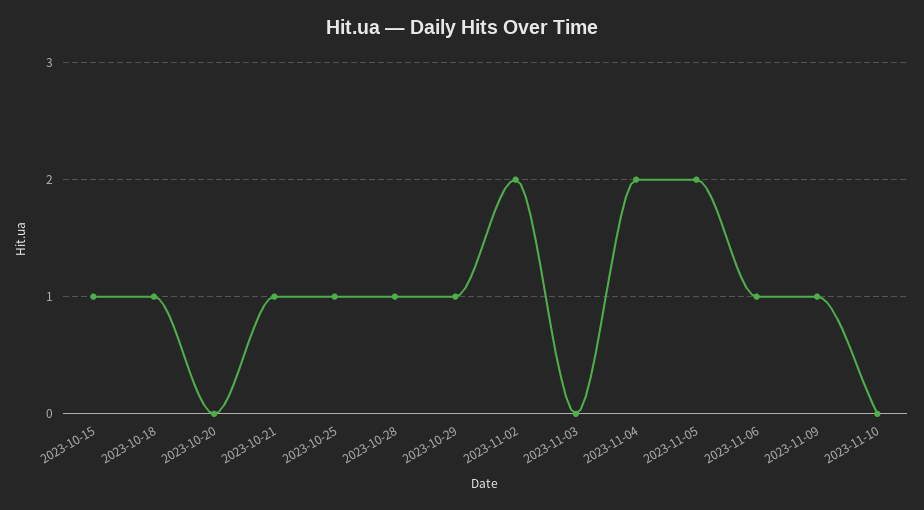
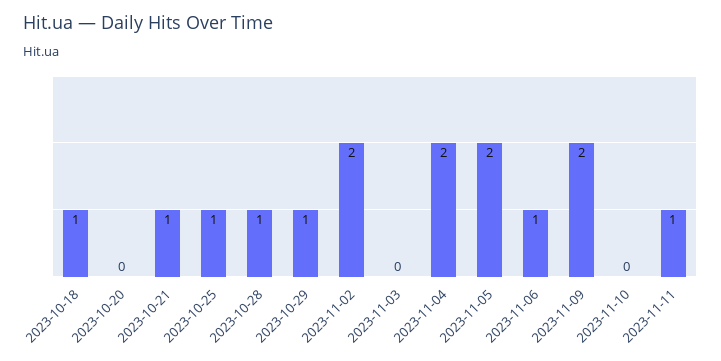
2023-10-15: 1 -> none
2023-11-09: 1 -> 2
2023-11-11: none -> 1

